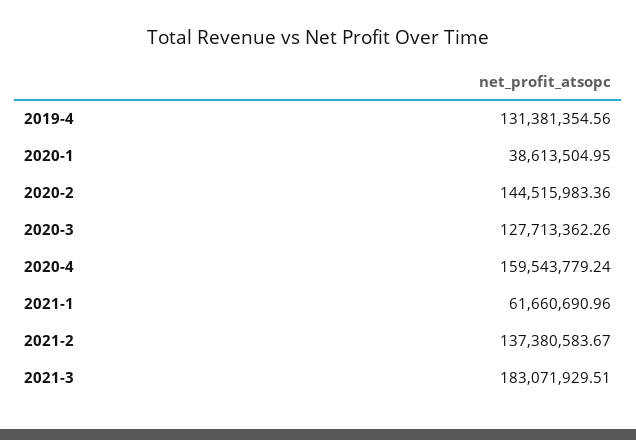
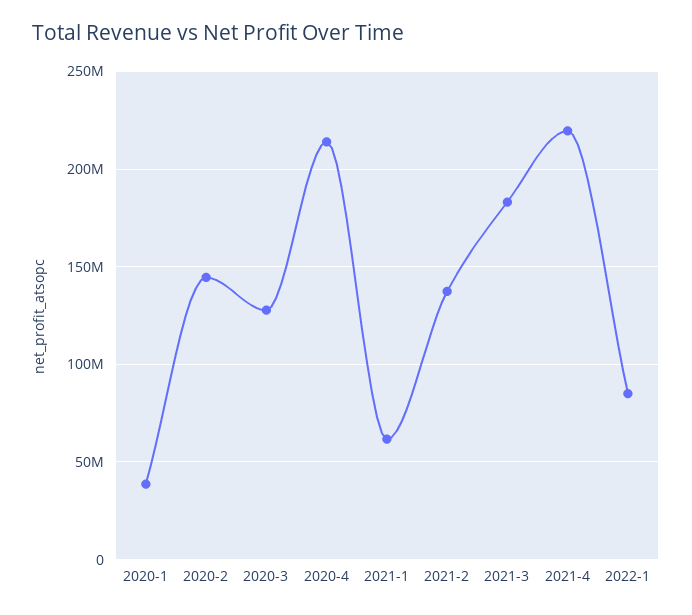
2019-4: 131381354.56 -> none
2020-4: 159543779.24 -> 215000000
2021-4: none -> 220000000
2022-1: none -> 85000000

